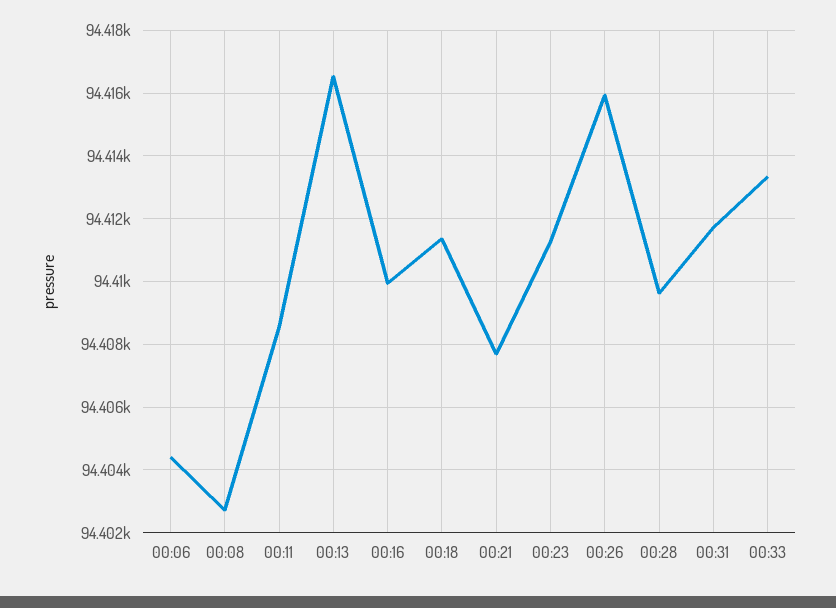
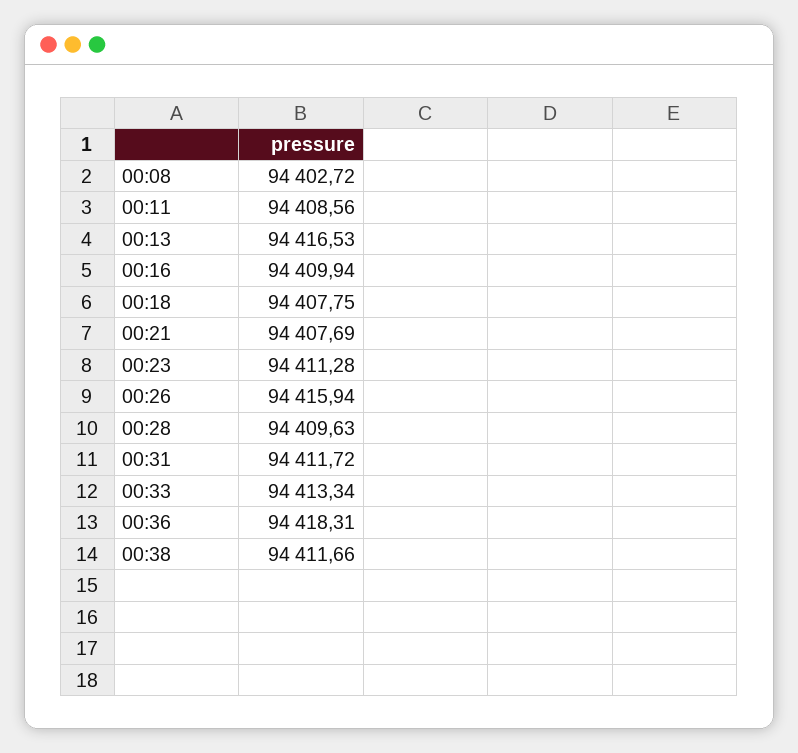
00:06: 94404.4 -> none
00:18: 94411.4 -> 94407.75
00:36: none -> 94418.31
00:38: none -> 94411.66

